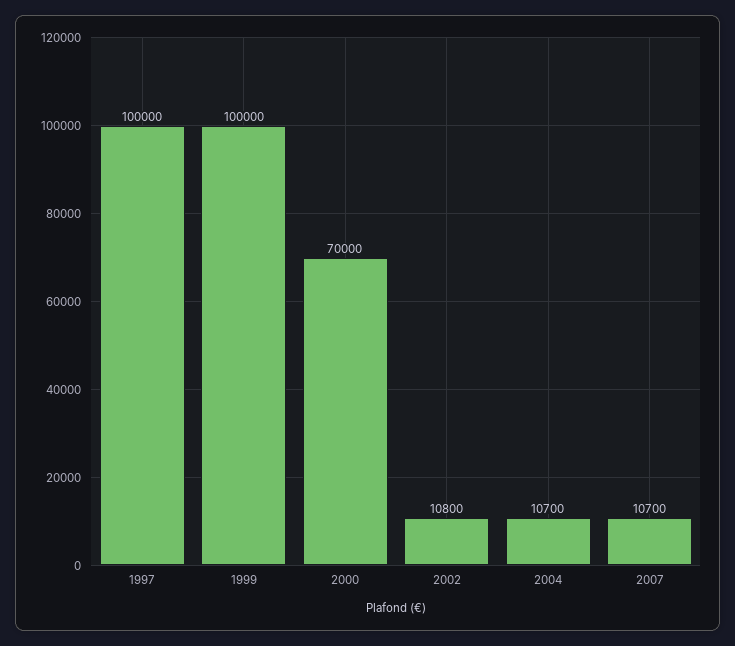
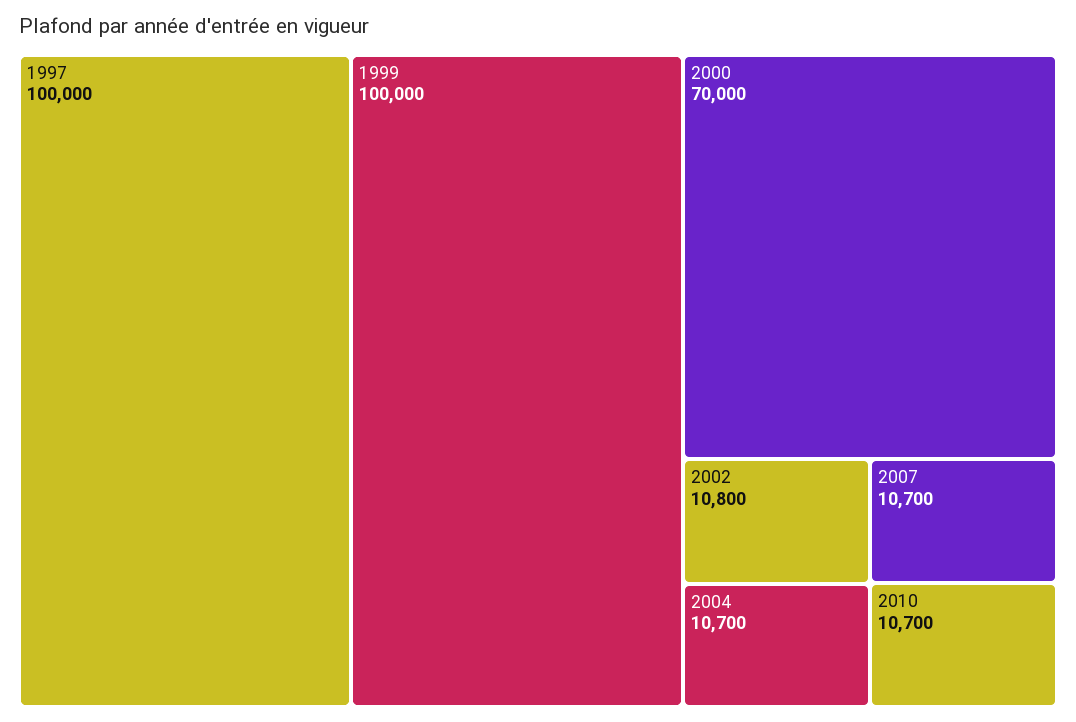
2010: none -> 10700

